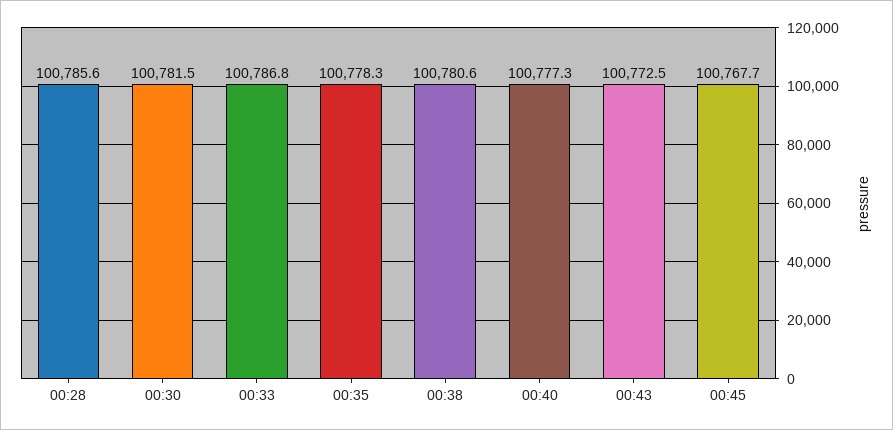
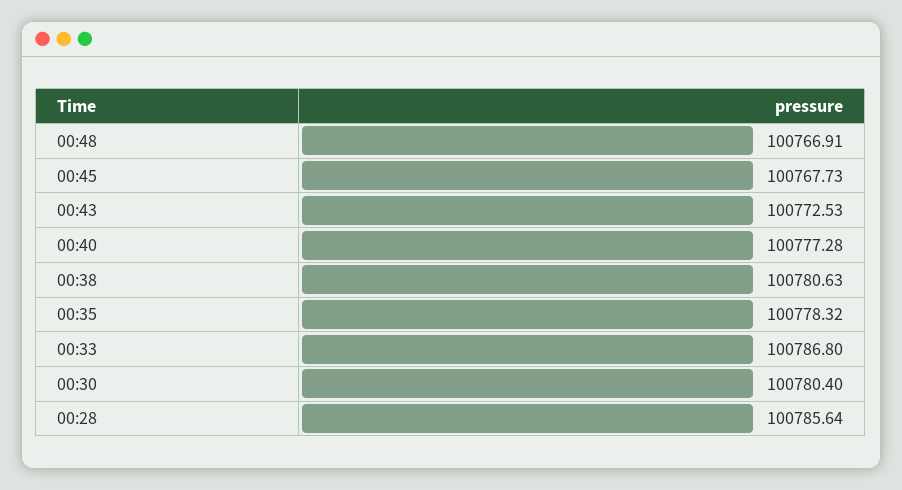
00:30: 100781.5 -> 100780.4
00:48: none -> 100766.91

